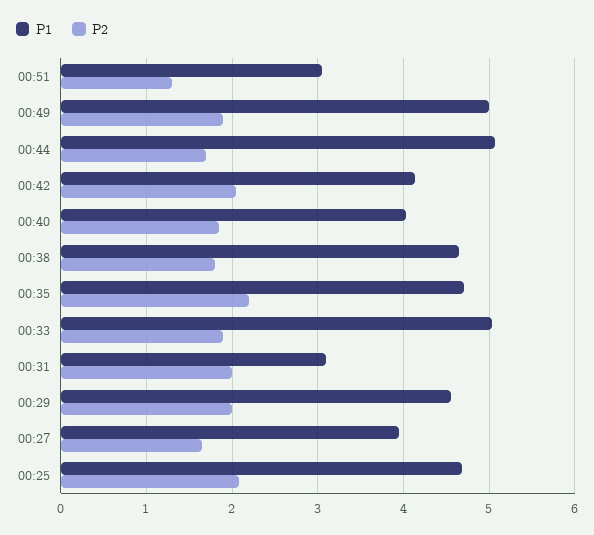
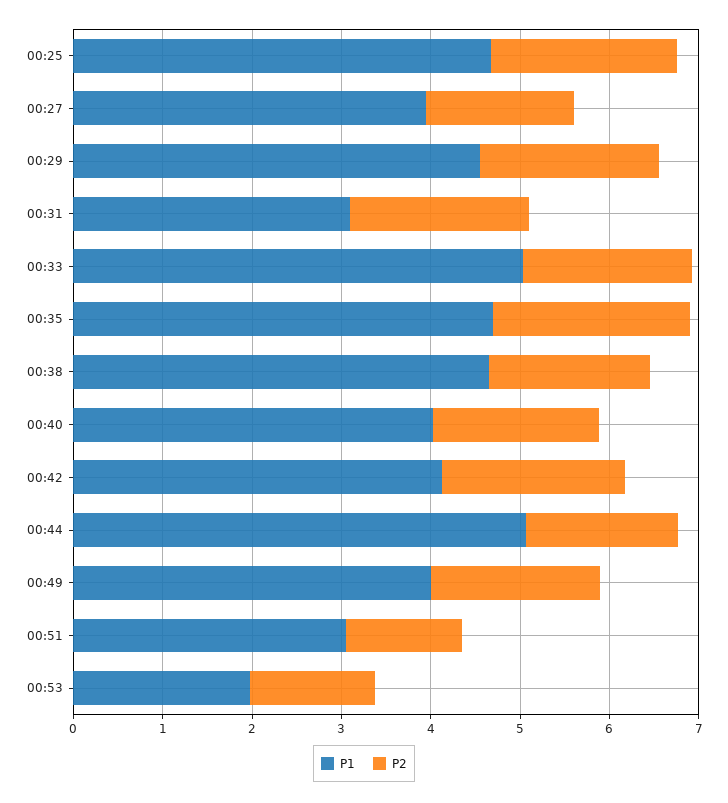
P1, 00:49: 5 -> 4
P1, 00:53: none -> 2
P2, 00:53: none -> 1.4

